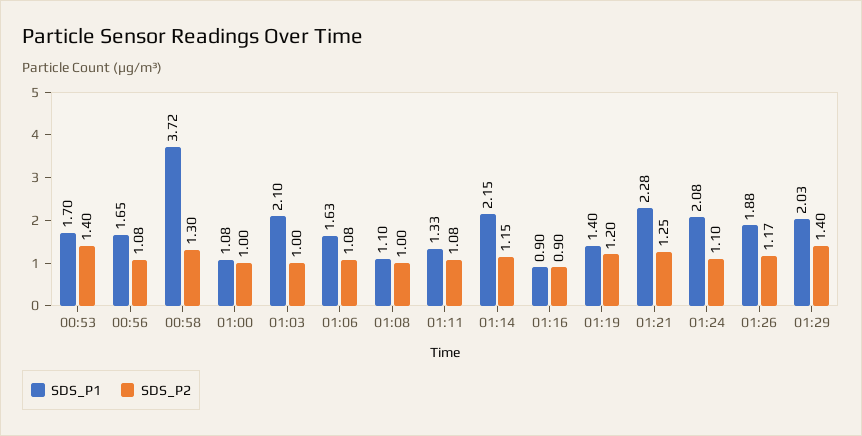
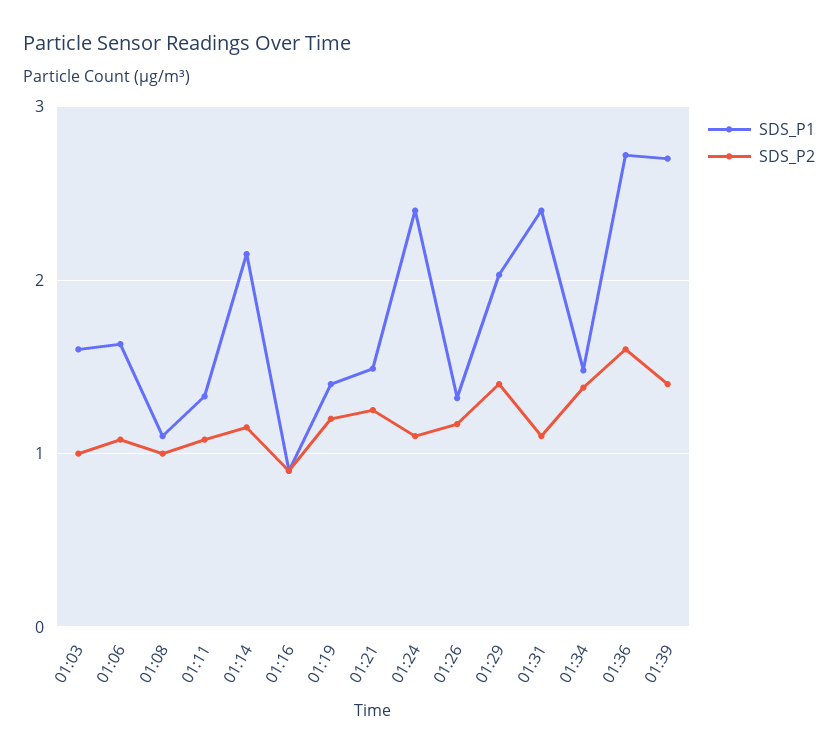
SDS_P1, 00:53: 1.7 -> none
SDS_P2, 00:53: 1.4 -> none
SDS_P1, 00:56: 1.65 -> none
SDS_P2, 00:56: 1.08 -> none
SDS_P1, 00:58: 3.72 -> none
SDS_P2, 00:58: 1.3 -> none
SDS_P1, 01:00: 1.08 -> none
SDS_P2, 01:00: 1 -> none
SDS_P1, 01:03: 2.1 -> 1.6
SDS_P1, 01:21: 2.28 -> 1.5
SDS_P1, 01:24: 2.08 -> 2.4
SDS_P1, 01:26: 1.88 -> 1.3
SDS_P1, 01:31: none -> 2.4
SDS_P2, 01:31: none -> 1.1
SDS_P1, 01:34: none -> 1.5
SDS_P2, 01:34: none -> 1.4
SDS_P1, 01:36: none -> 2.7
SDS_P2, 01:36: none -> 1.6
SDS_P1, 01:39: none -> 2.7
SDS_P2, 01:39: none -> 1.4

